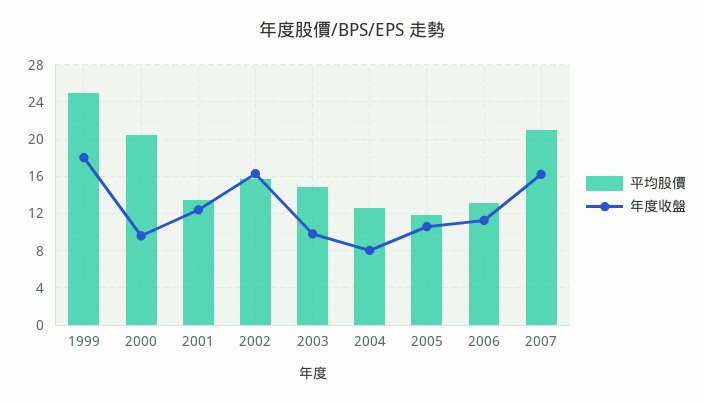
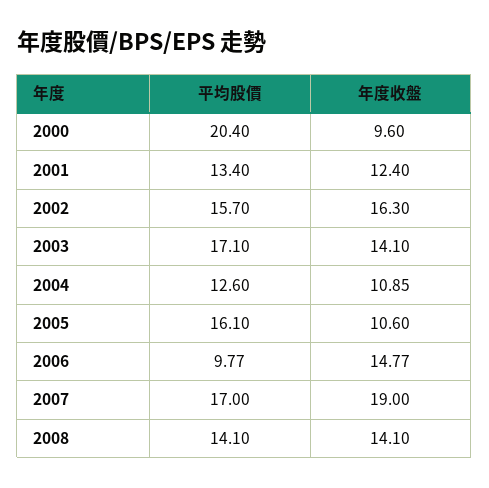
平均股價, 1999: 25 -> none
年度收盤, 1999: 18 -> none
平均股價, 2003: 15 -> 17.1
年度收盤, 2003: 10 -> 14.1
年度收盤, 2004: 8 -> 10.85
平均股價, 2005: 12 -> 16.1
平均股價, 2006: 13 -> 9.77
年度收盤, 2006: 11 -> 14.77
平均股價, 2007: 21 -> 17
年度收盤, 2007: 16 -> 19
平均股價, 2008: none -> 14.1
年度收盤, 2008: none -> 14.1

